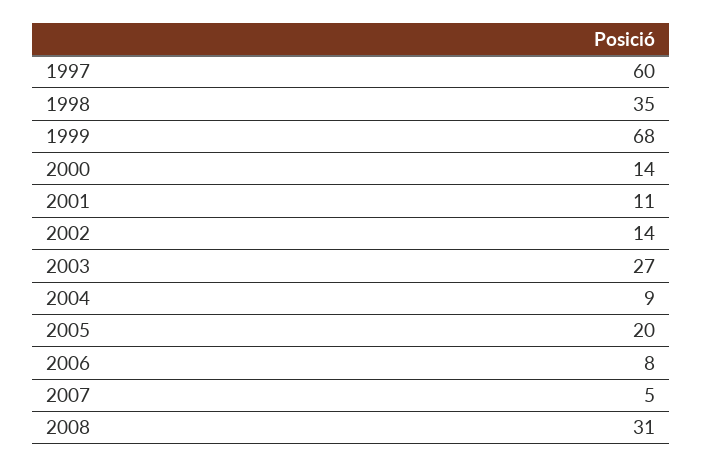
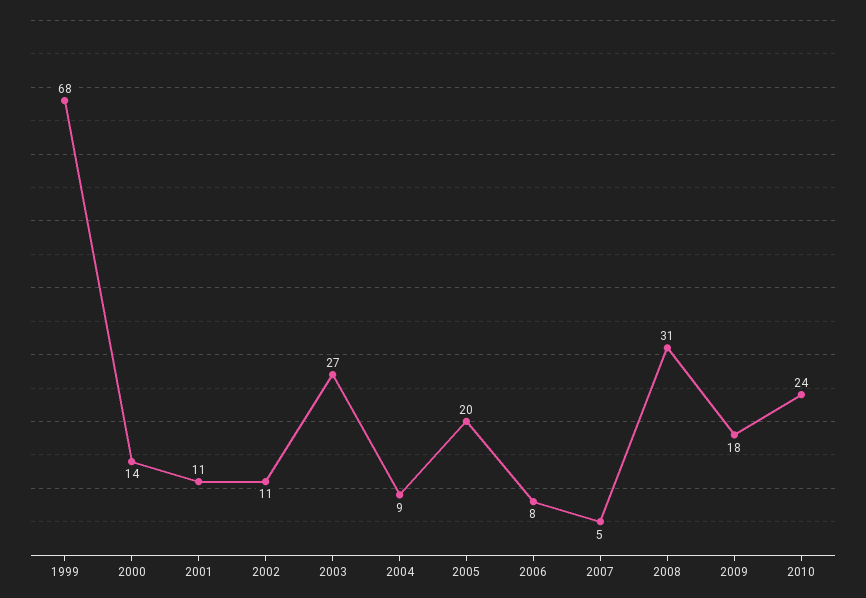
1997: 60 -> none
1998: 35 -> none
2002: 14 -> 11
2009: none -> 18
2010: none -> 24

